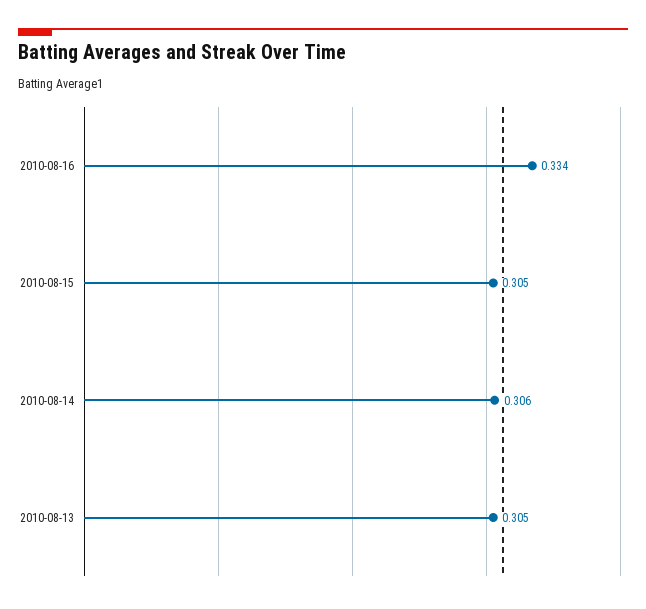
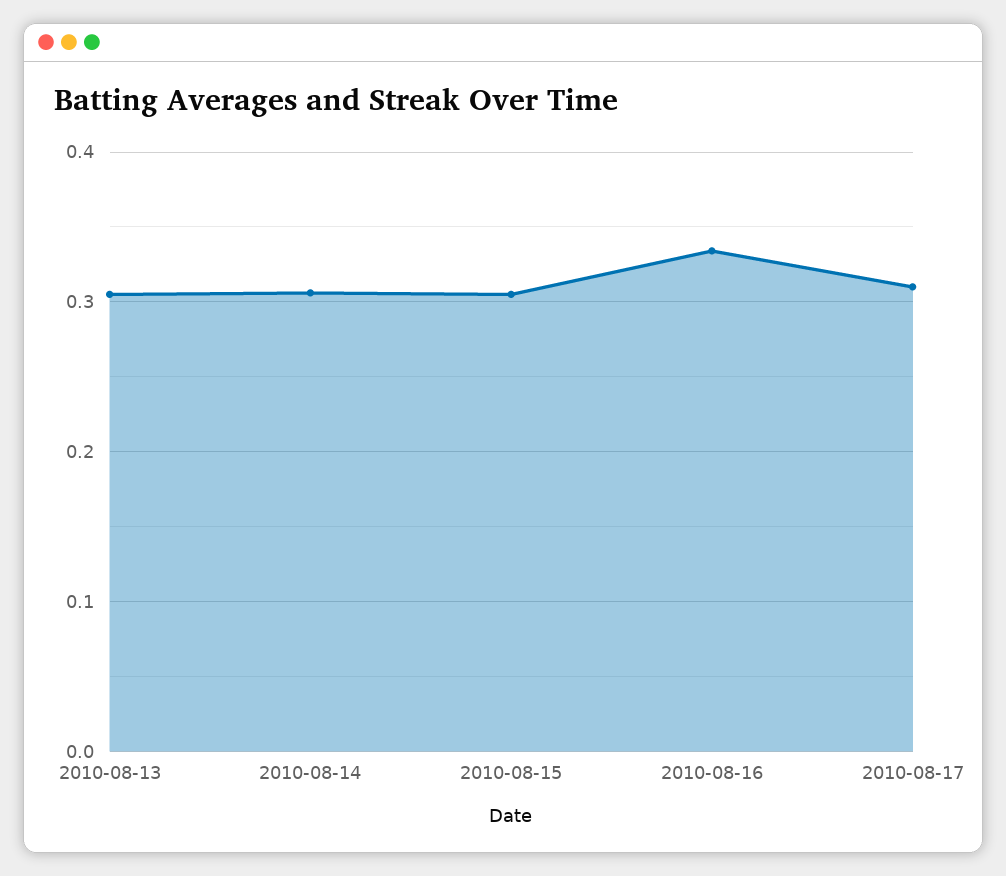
2010-08-17: none -> 0.31

